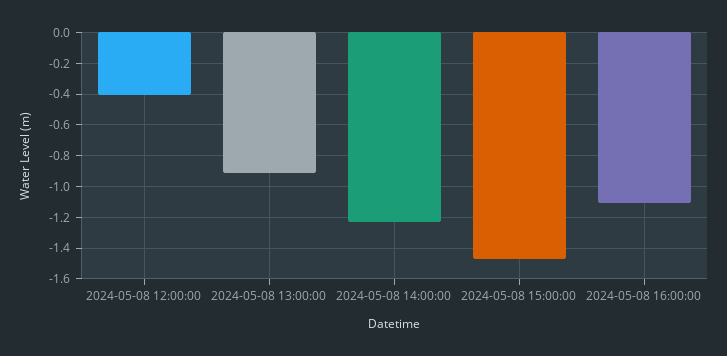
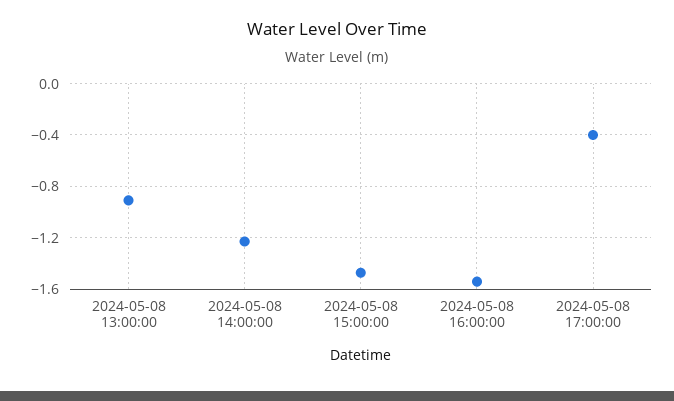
2024-05-08 12:00:00: -0.4 -> none
2024-05-08 16:00:00: -1.1 -> -1.55
2024-05-08 17:00:00: none -> -0.4

